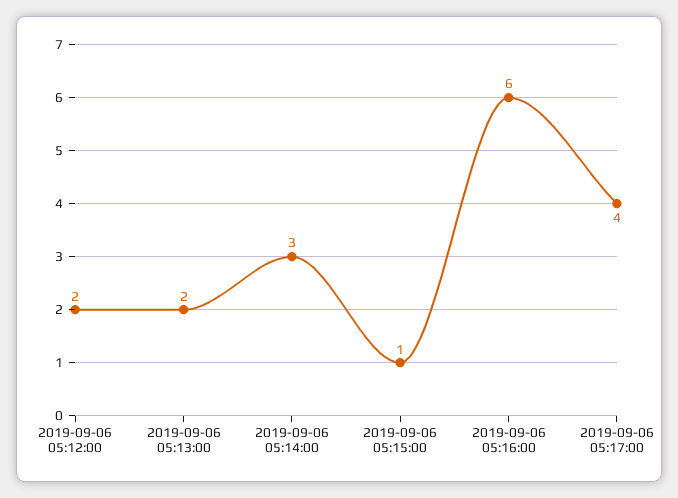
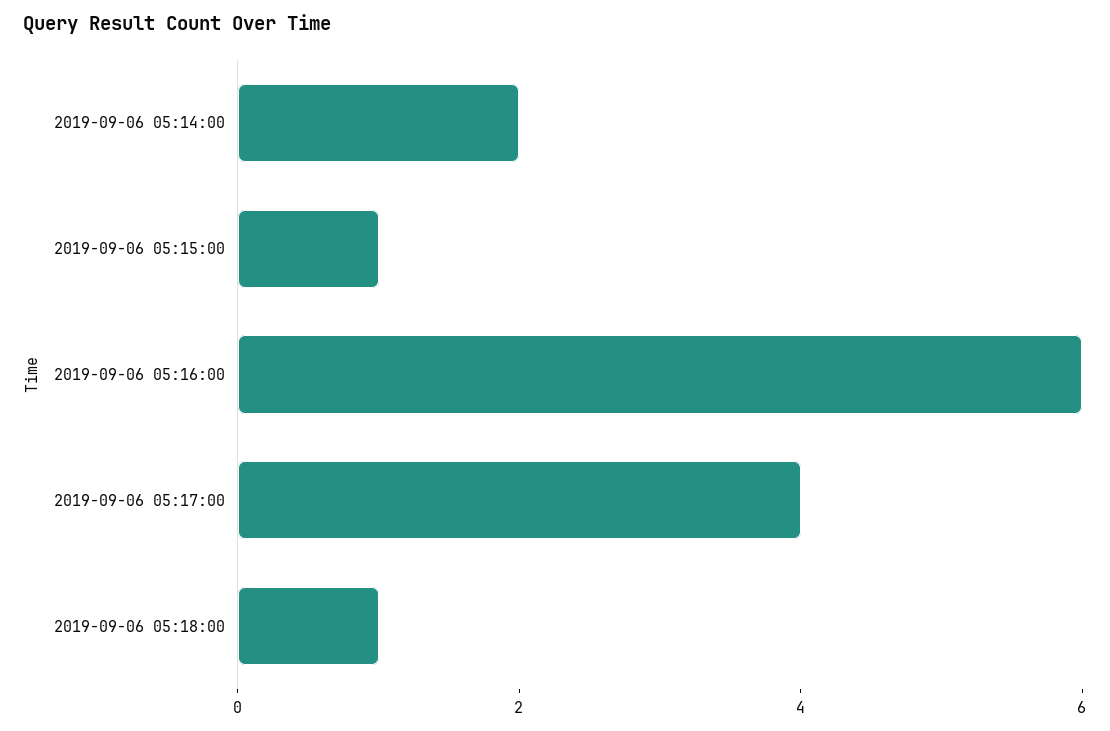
2019-09-06 05:12:00: 2 -> none
2019-09-06 05:13:00: 2 -> none
2019-09-06 05:14:00: 3 -> 2
2019-09-06 05:18:00: none -> 1

